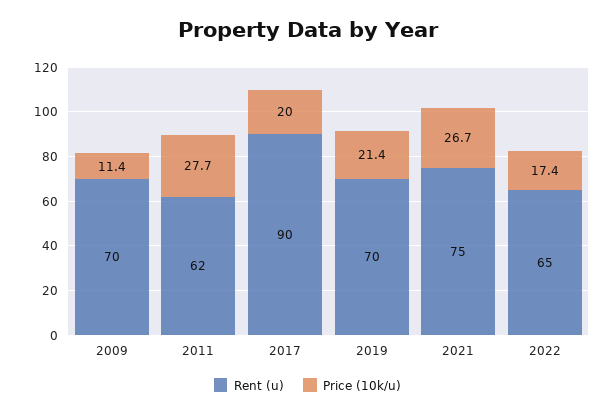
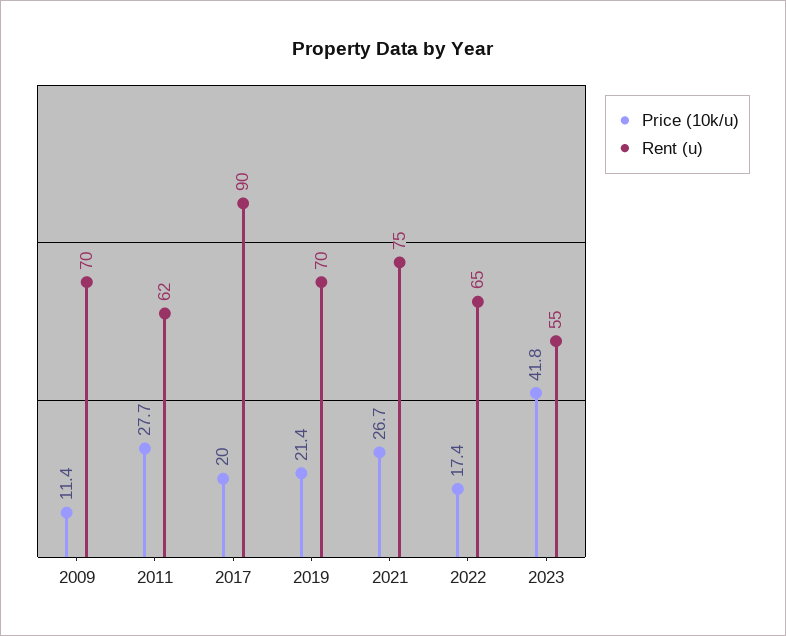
Price (10k/u), 2023: none -> 41.8
Rent (u), 2023: none -> 55

